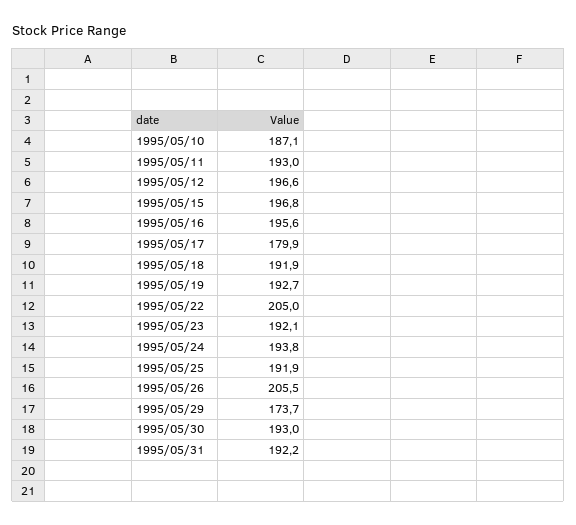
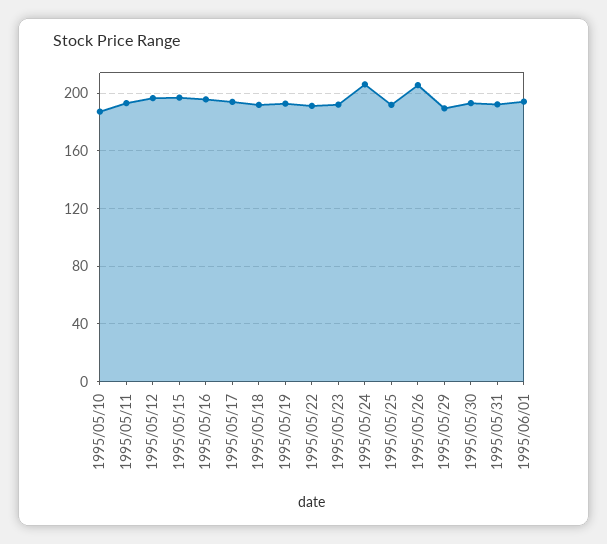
1995/05/17: 179.9 -> 195
1995/05/22: 205 -> 190
1995/05/24: 193.8 -> 205
1995/05/29: 173.7 -> 190
1995/06/01: none -> 195

